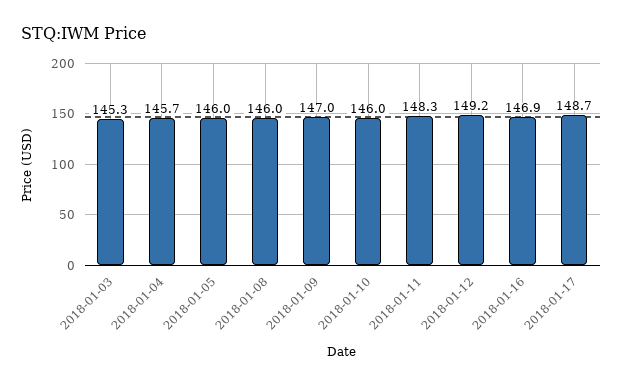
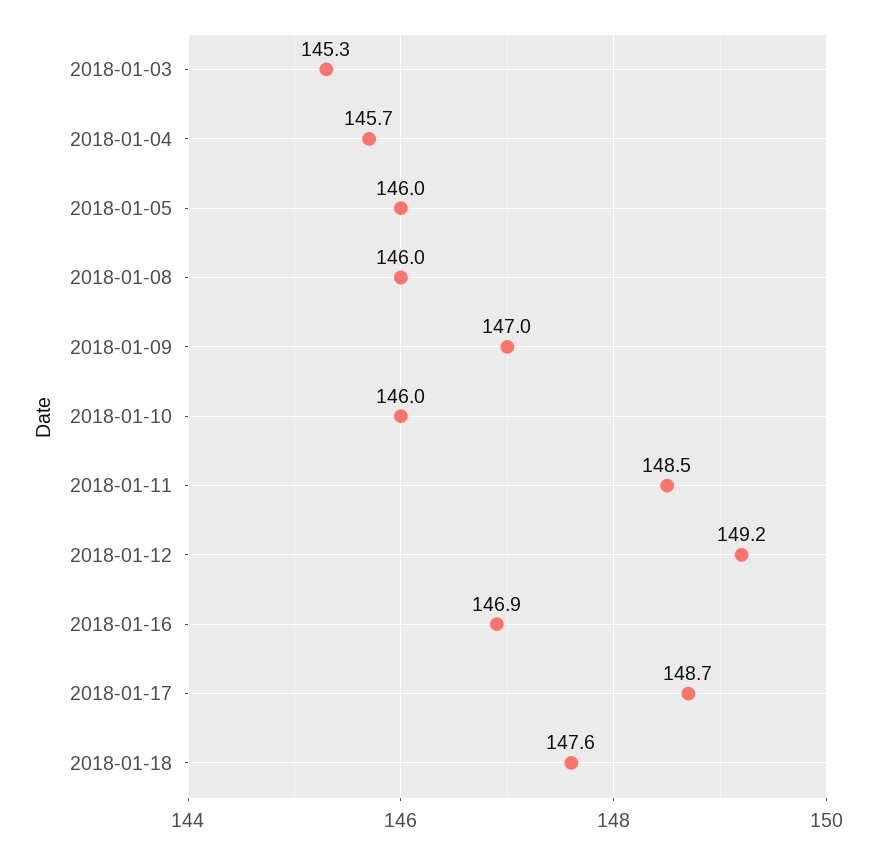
2018-01-11: 148.3 -> 148.5
2018-01-18: none -> 147.6

